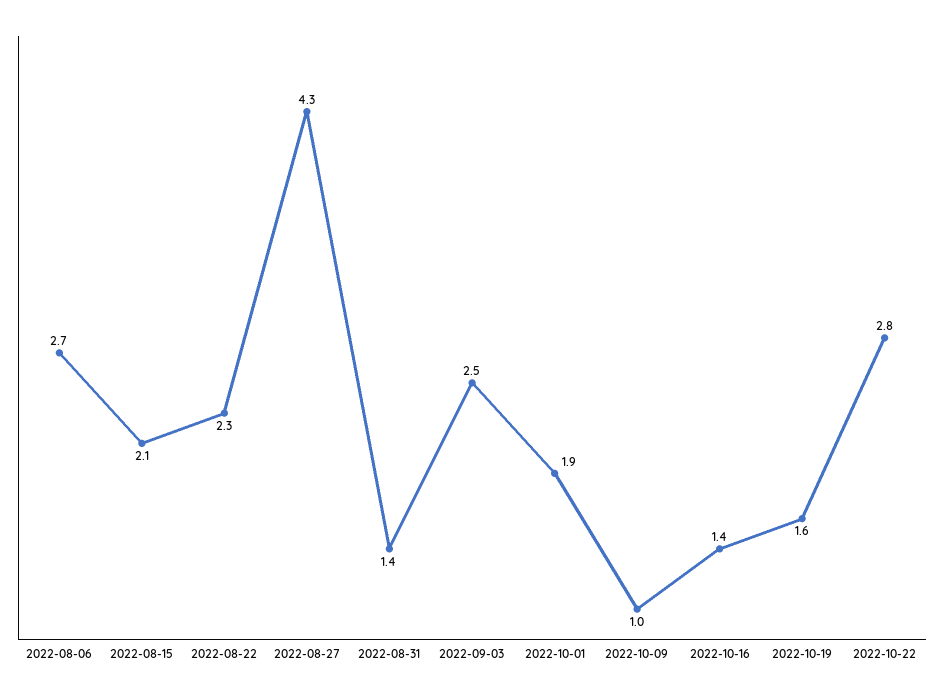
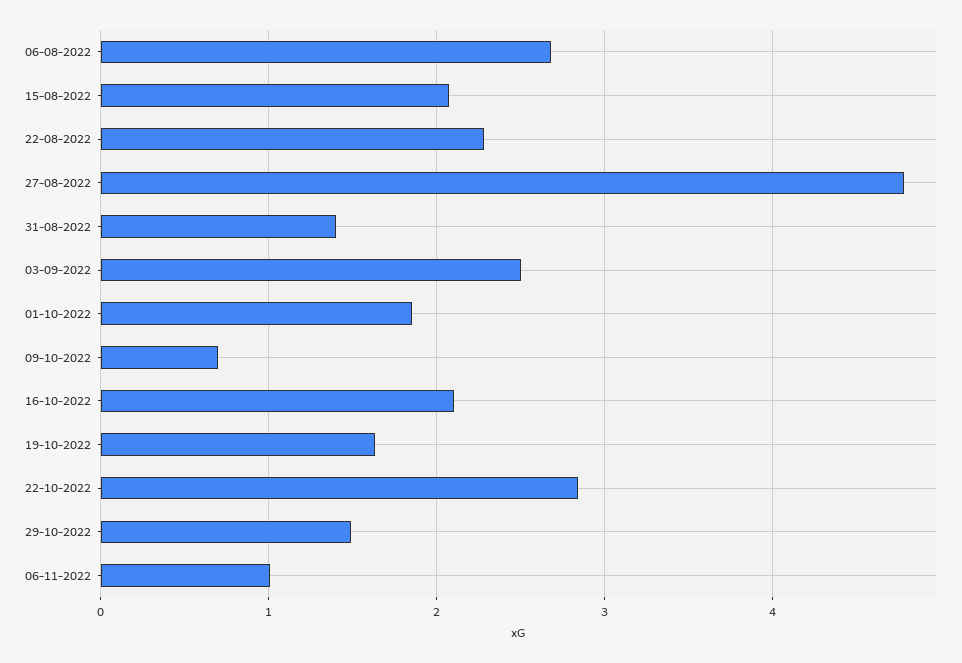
2022-08-27: 4.3 -> 4.8
2022-10-09: 1 -> 0.7
2022-10-16: 1.4 -> 2.1
29-10-2022: none -> 1.5
06-11-2022: none -> 1

